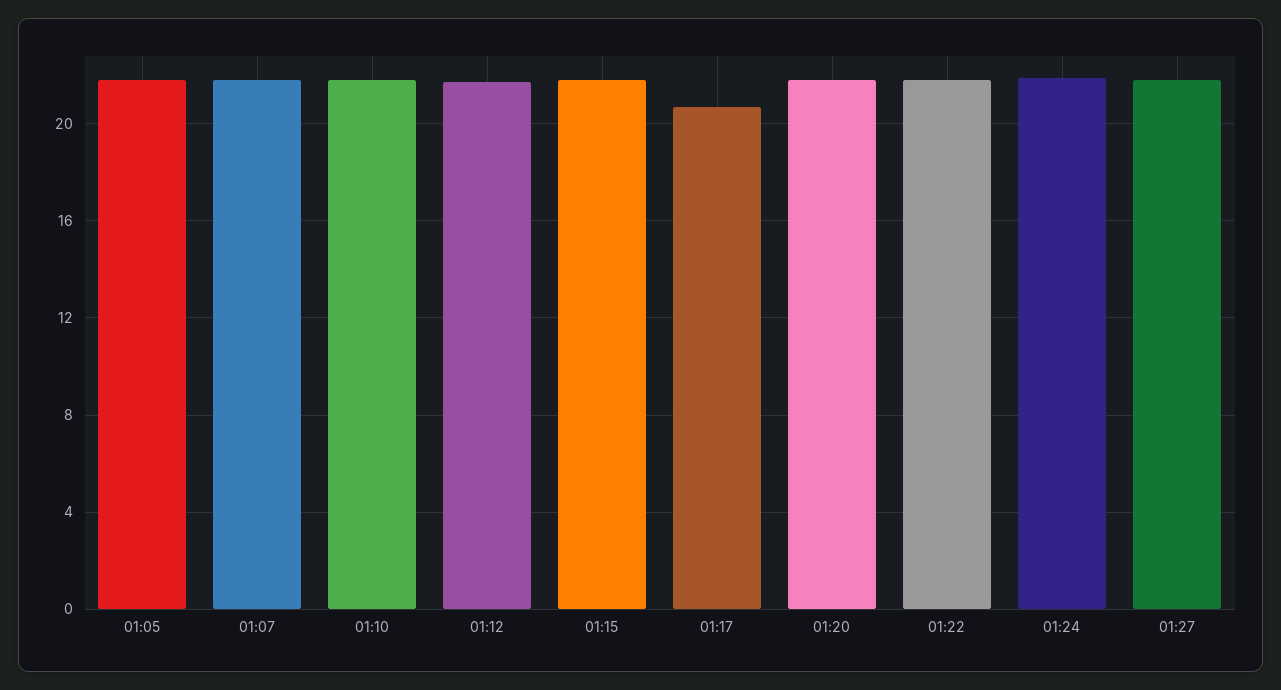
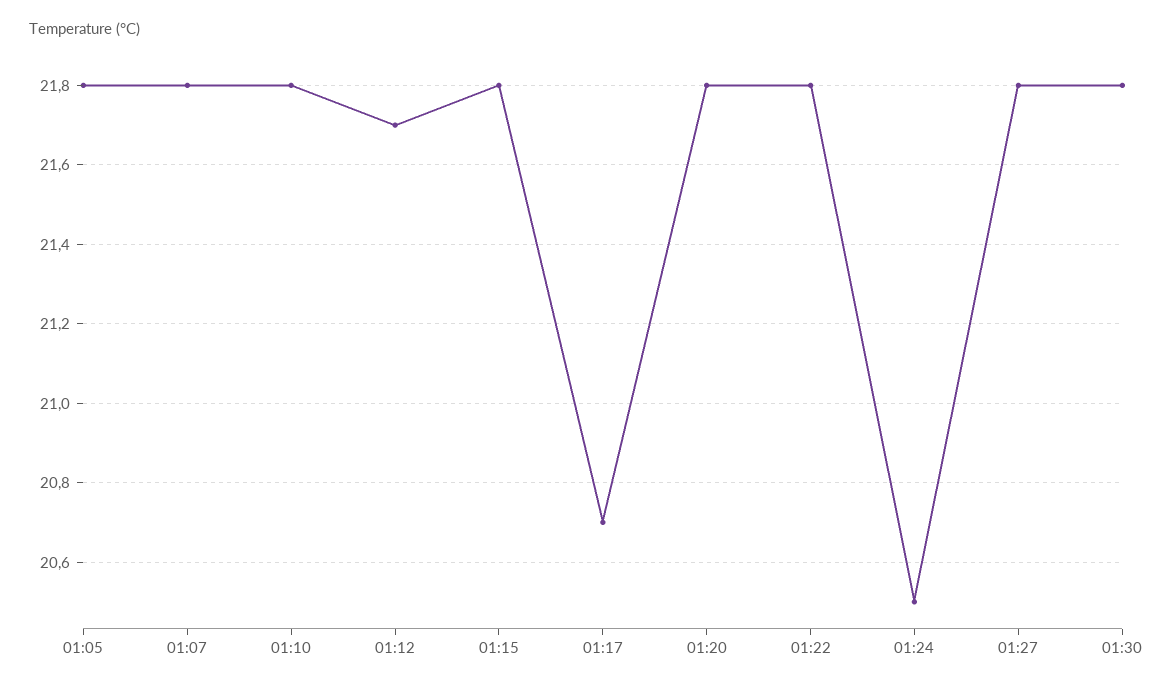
01:24: 22 -> 20.5
01:30: none -> 21.8

